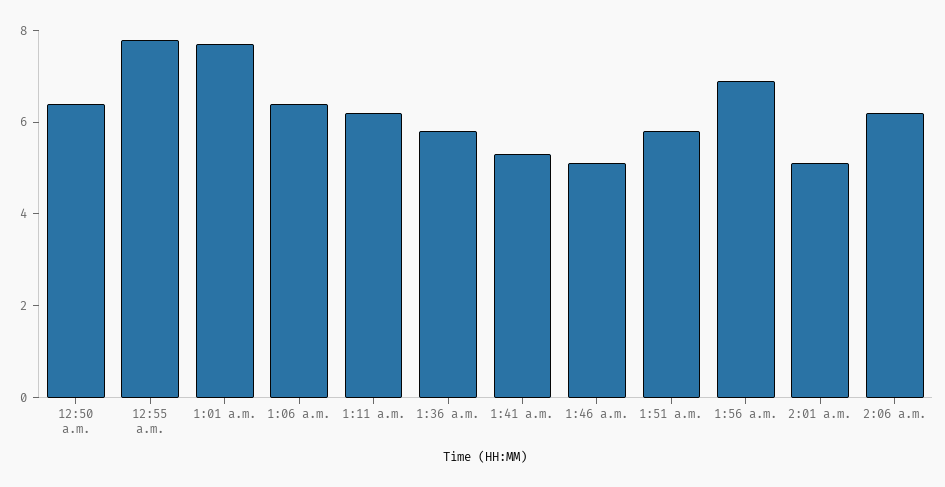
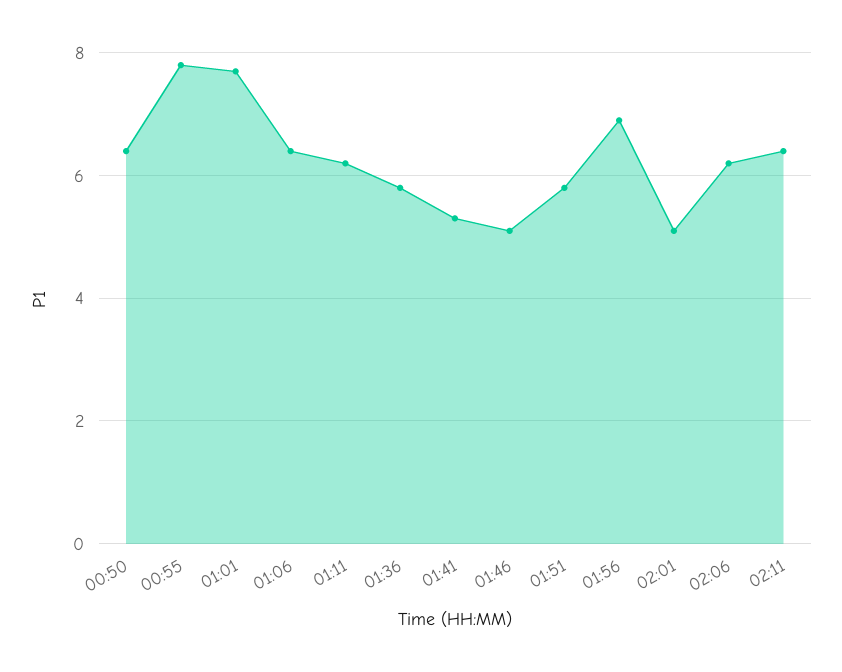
02:11: none -> 6.5

